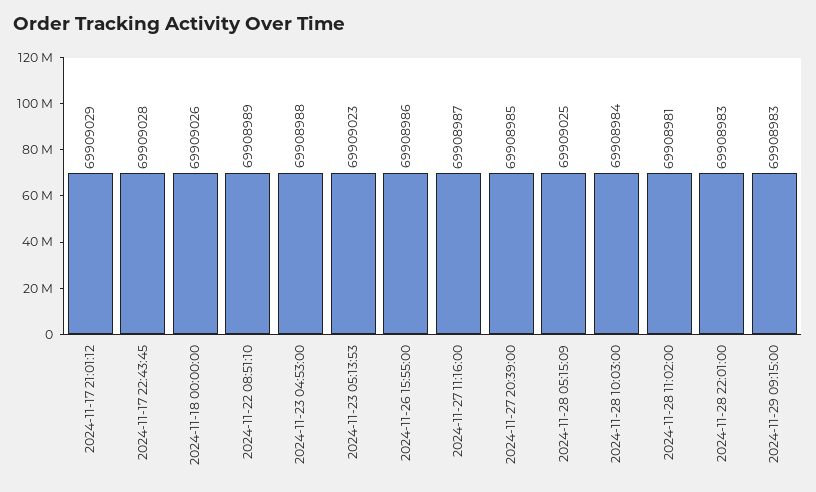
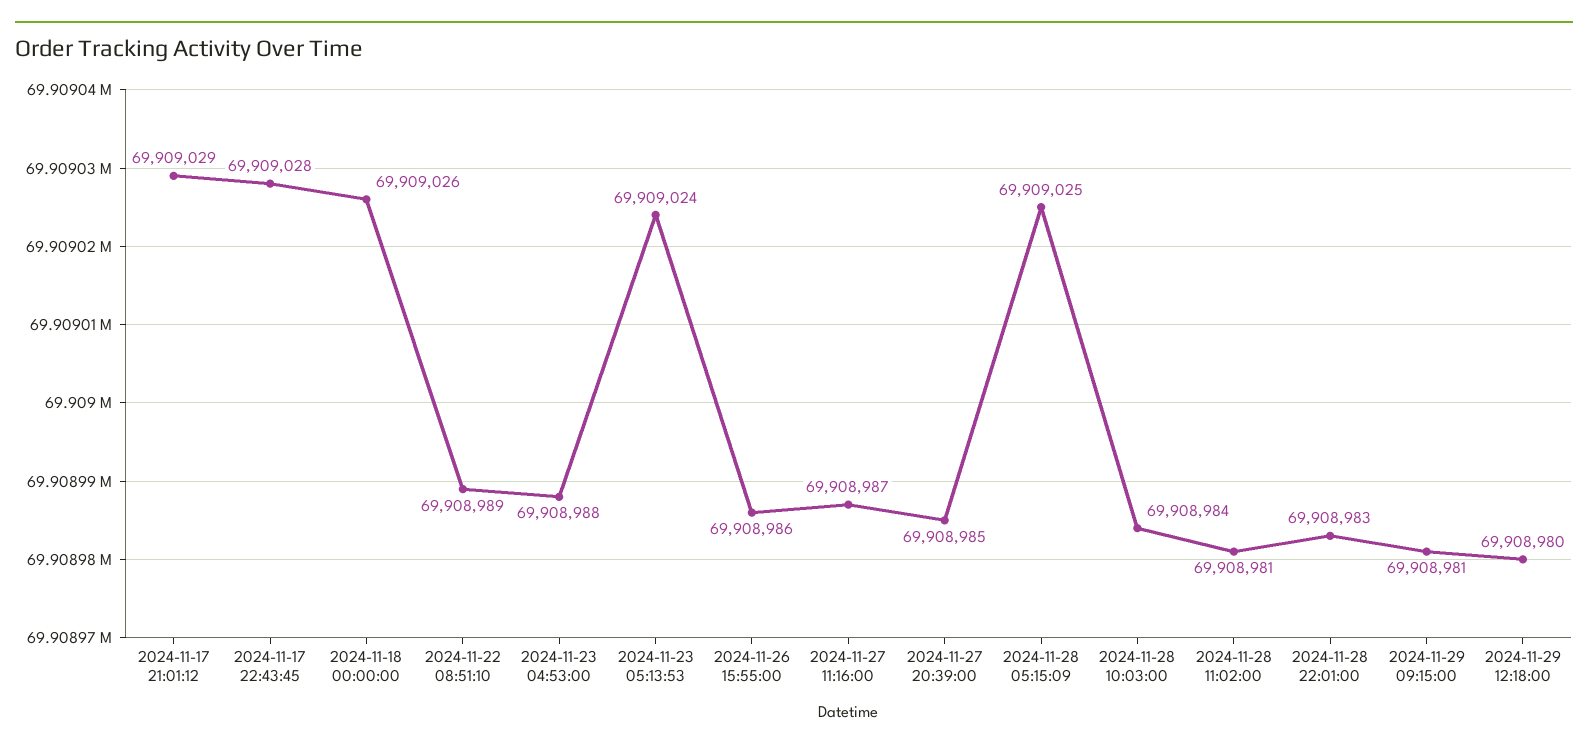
2024-11-23 05:13:53: 69909023 -> 69909024
2024-11-29 09:15:00: 69908983 -> 69908981
2024-11-29 12:18:00: none -> 69908980

